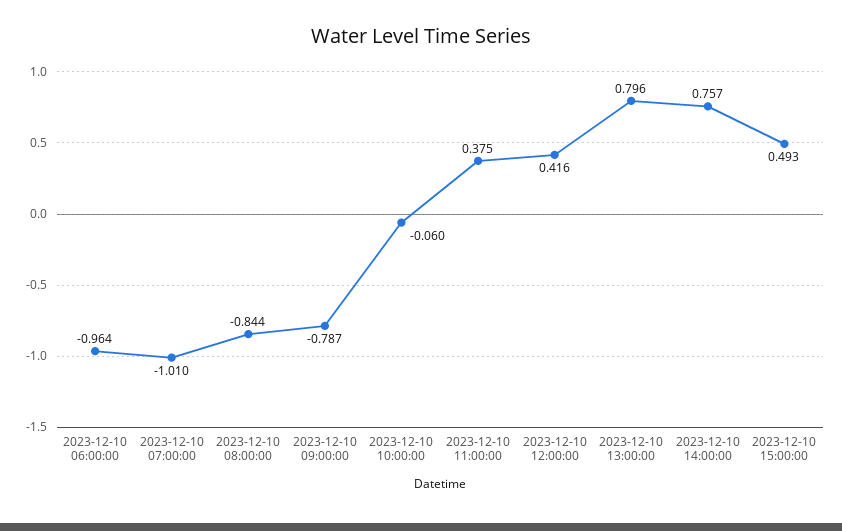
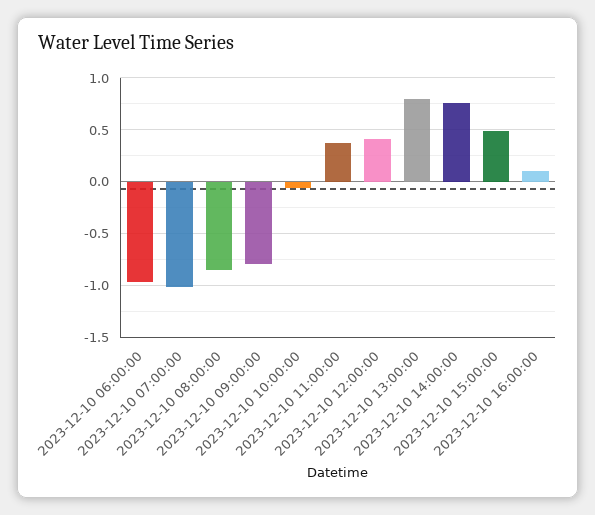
2023-12-10 16:00:00: none -> 0.1

